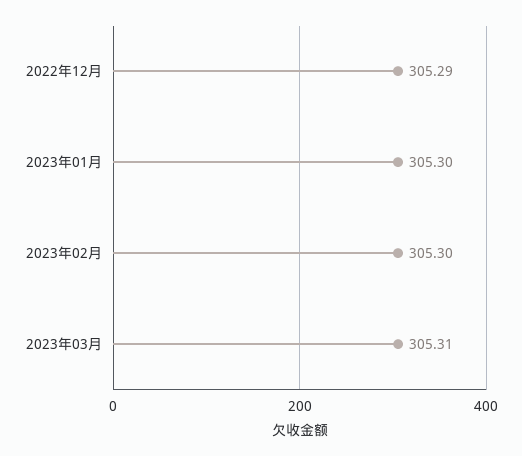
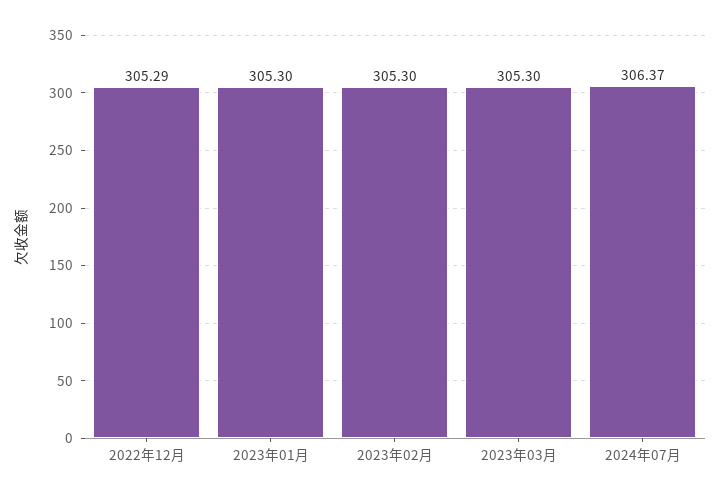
2023年03月: 305.31 -> 305.3
2024年07月: none -> 306.37

